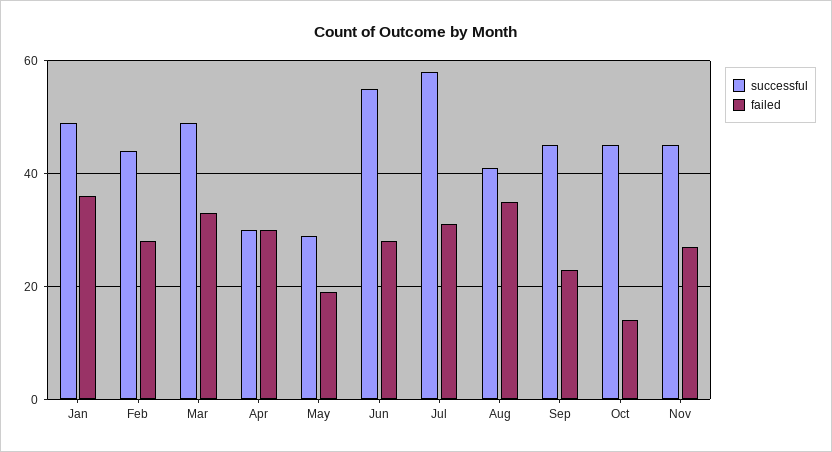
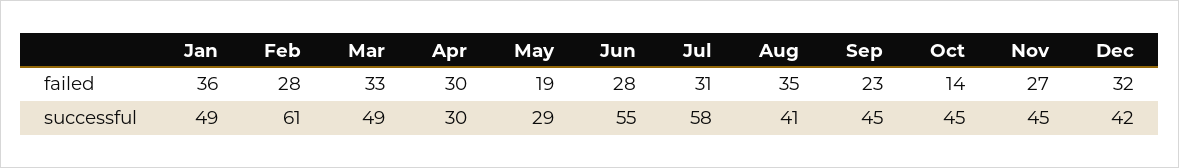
successful, Feb: 45 -> 61
failed, Dec: none -> 32
successful, Dec: none -> 42

